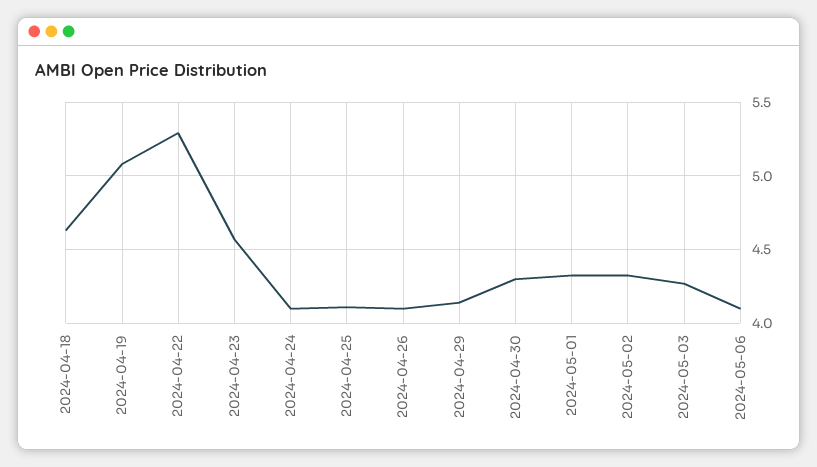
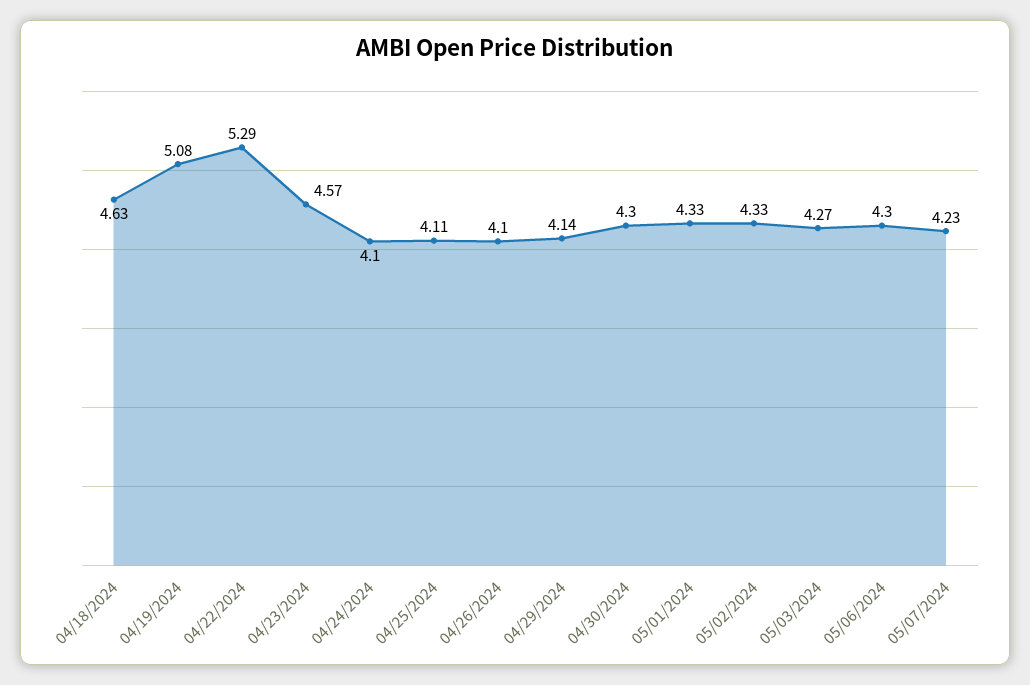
2024-05-06: 4.1 -> 4.3
05/07/2024: none -> 4.23

